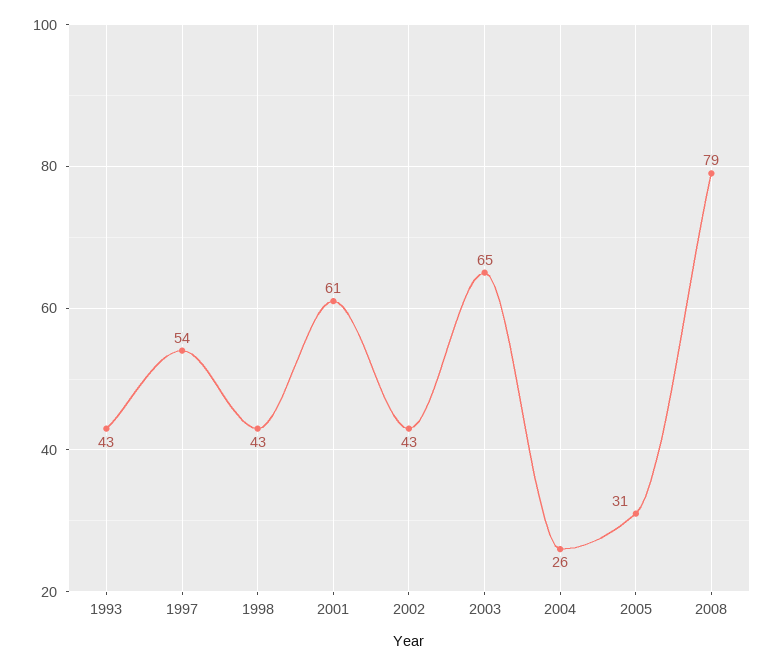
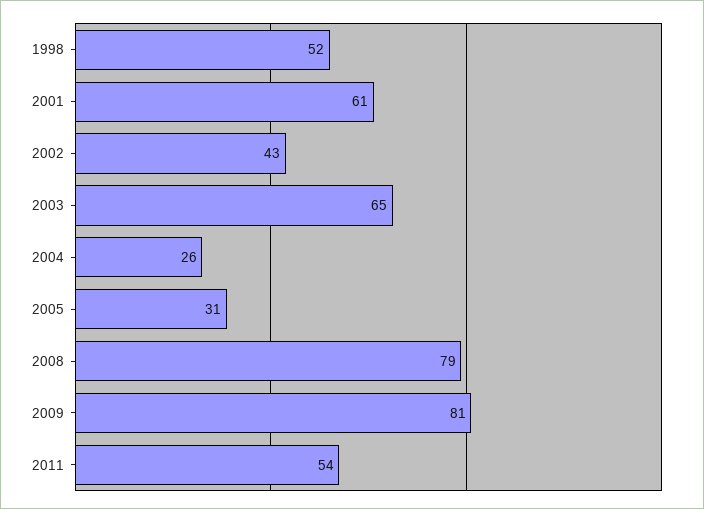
1993: 43 -> none
1997: 54 -> none
1998: 43 -> 52
2009: none -> 81
2011: none -> 54

